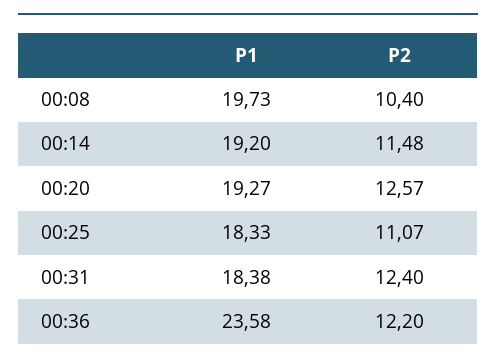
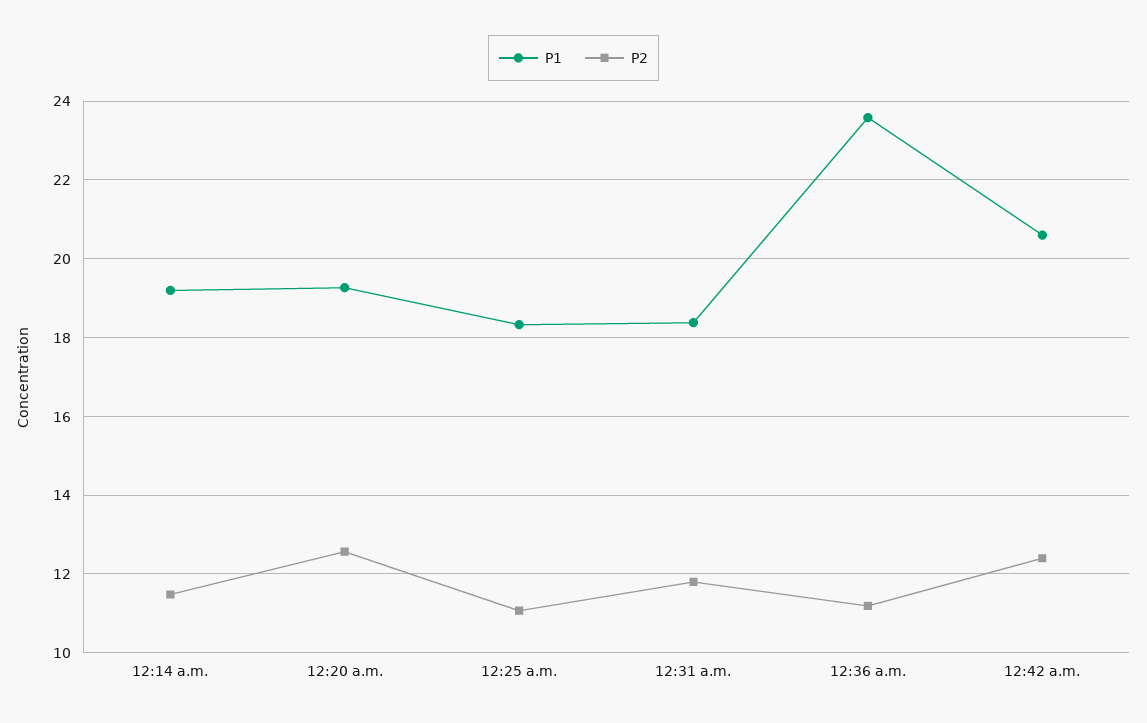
P1, 00:08: 19.73 -> none
P2, 00:08: 10.4 -> none
P2, 00:31: 12.4 -> 11.8
P2, 00:36: 12.2 -> 11.2
P1, 12:42 a.m.: none -> 20.6
P2, 12:42 a.m.: none -> 12.4

